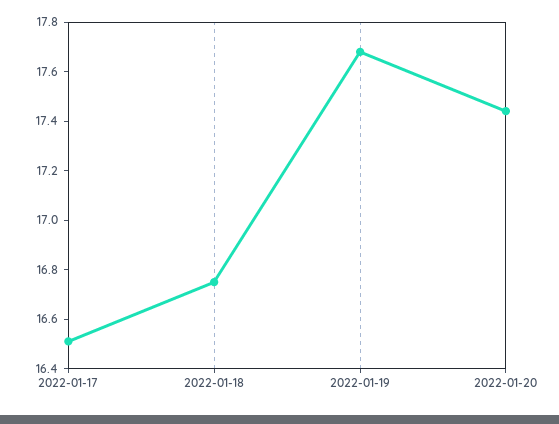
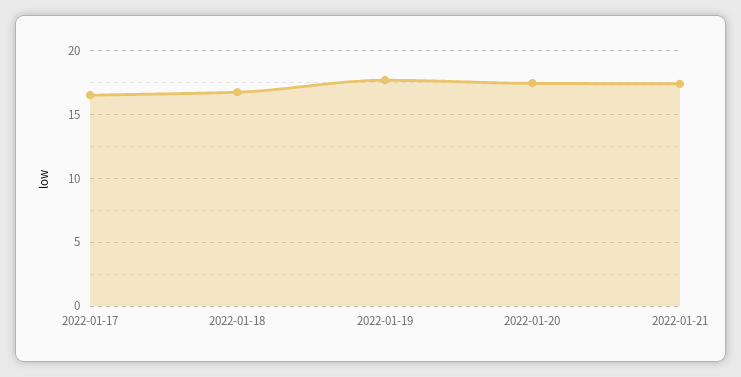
2022-01-21: none -> 17.5

